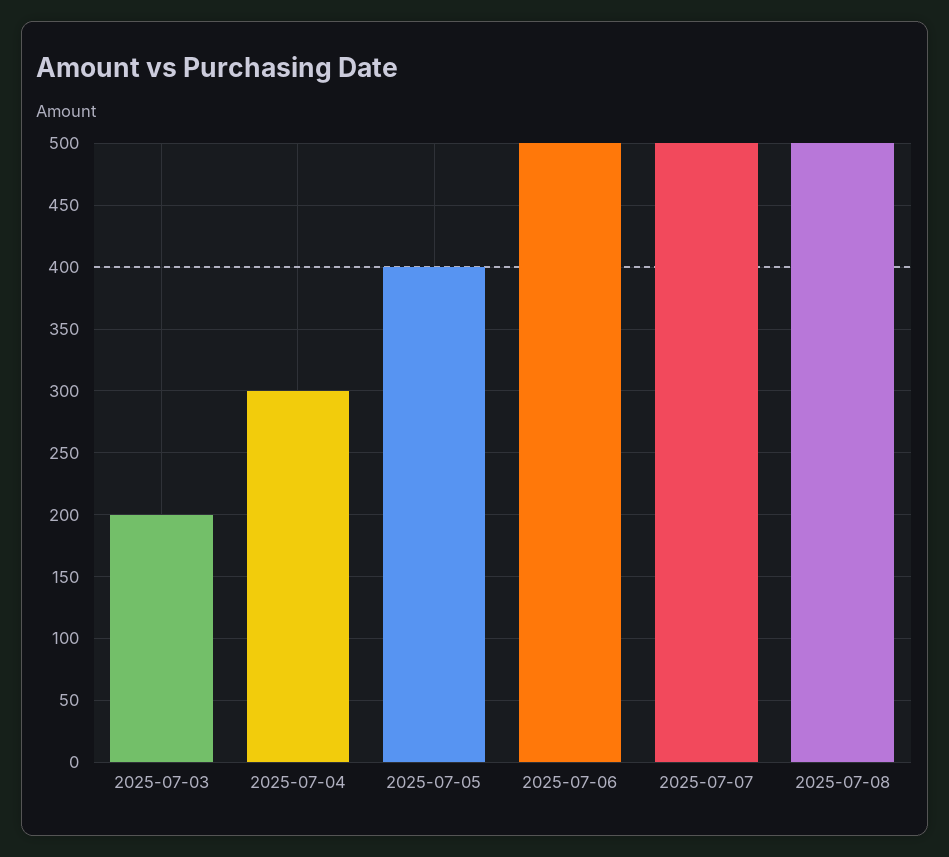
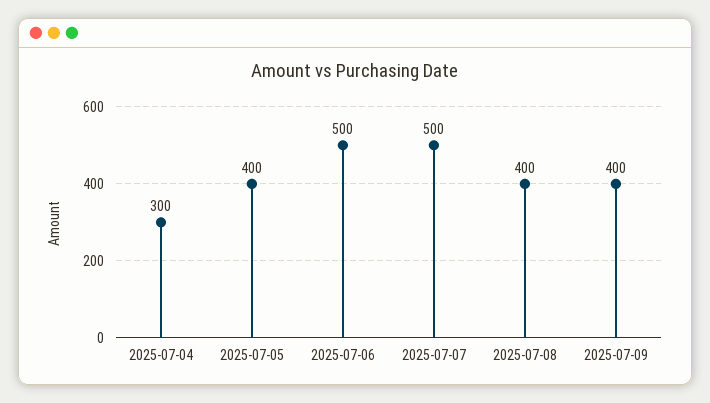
2025-07-03: 200 -> none
2025-07-08: 500 -> 400
2025-07-09: none -> 400

